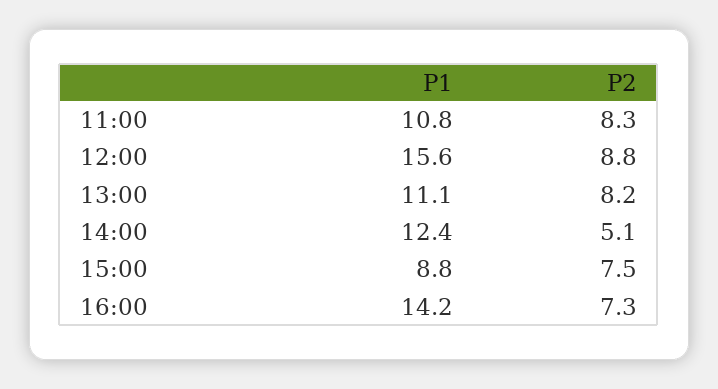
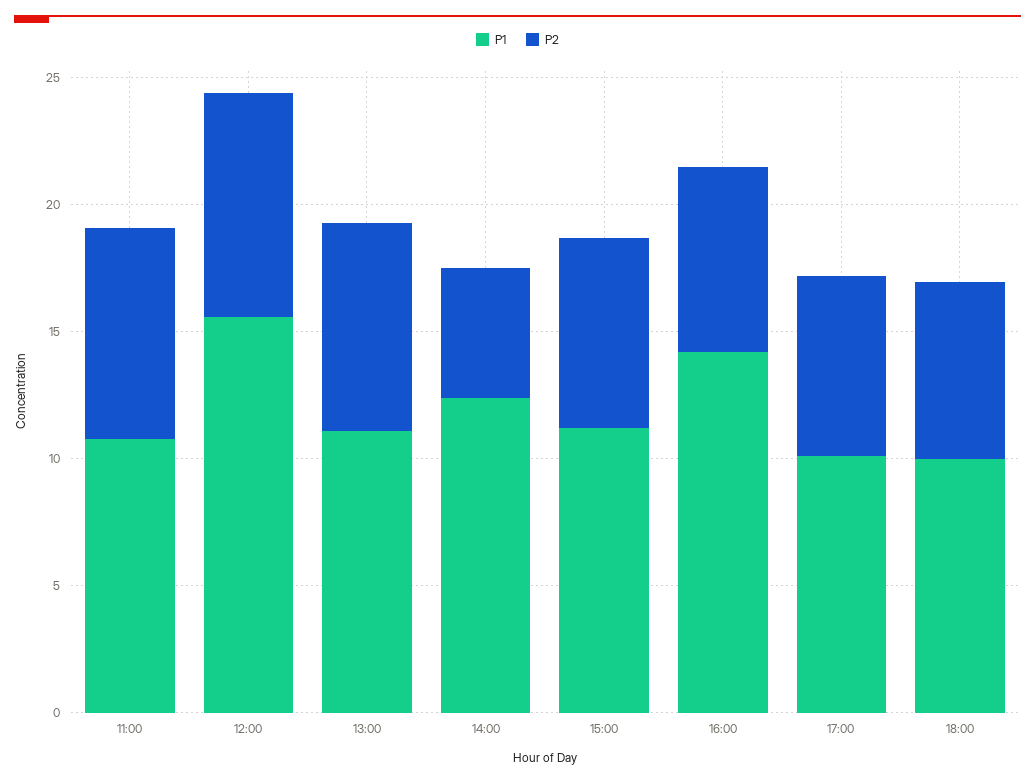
P1, 15:00: 8.8 -> 11
P1, 17:00: none -> 10
P2, 17:00: none -> 7
P1, 18:00: none -> 10
P2, 18:00: none -> 7

